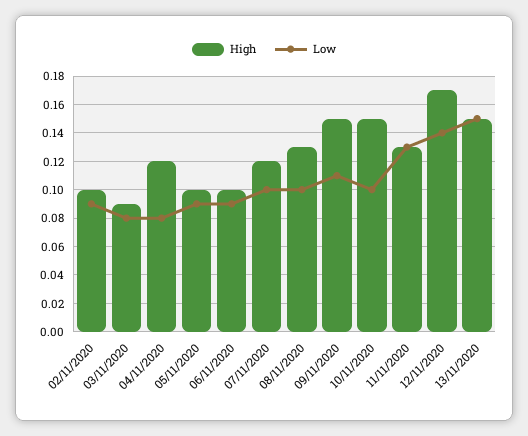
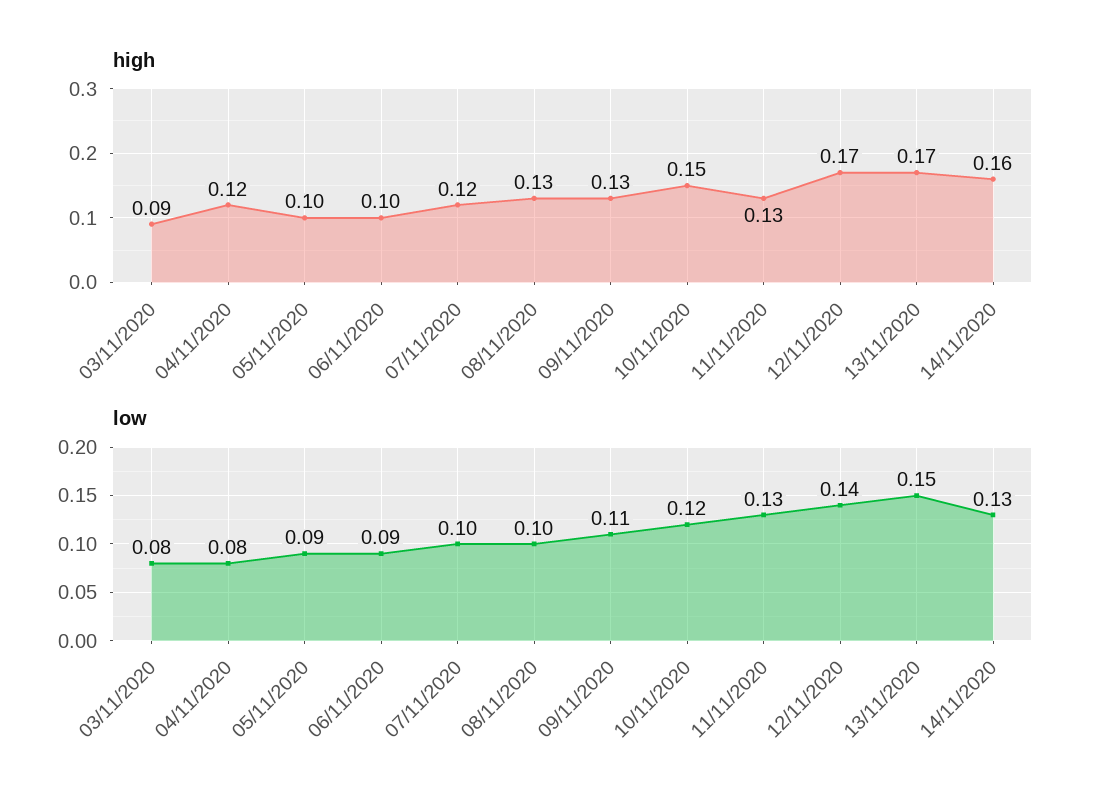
High, 02/11/2020: 0.1 -> none
Low, 02/11/2020: 0.09 -> none
High, 09/11/2020: 0.15 -> 0.13
Low, 10/11/2020: 0.1 -> 0.12
High, 13/11/2020: 0.15 -> 0.17
High, 14/11/2020: none -> 0.16
Low, 14/11/2020: none -> 0.13

